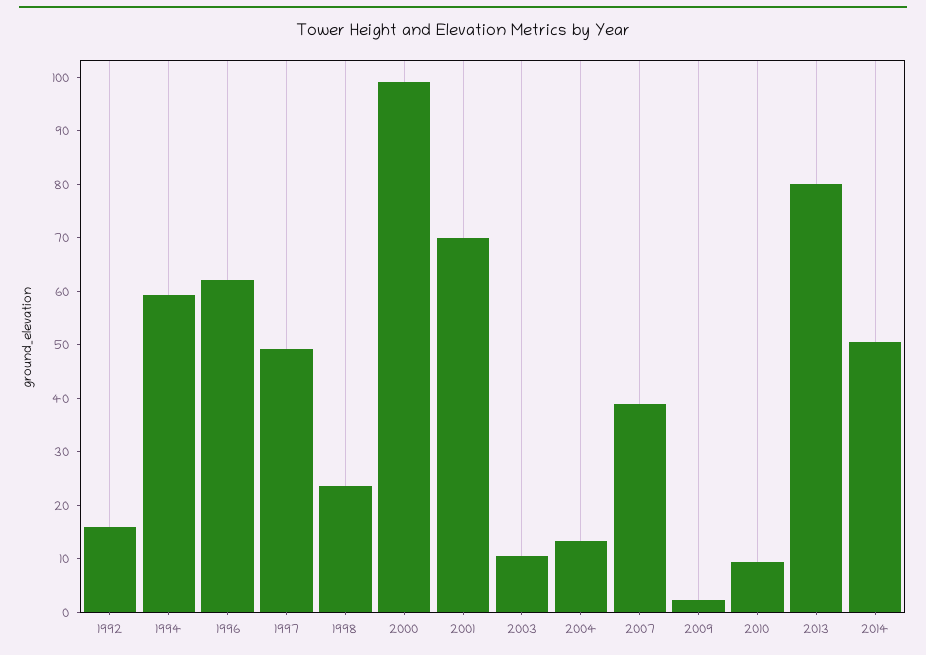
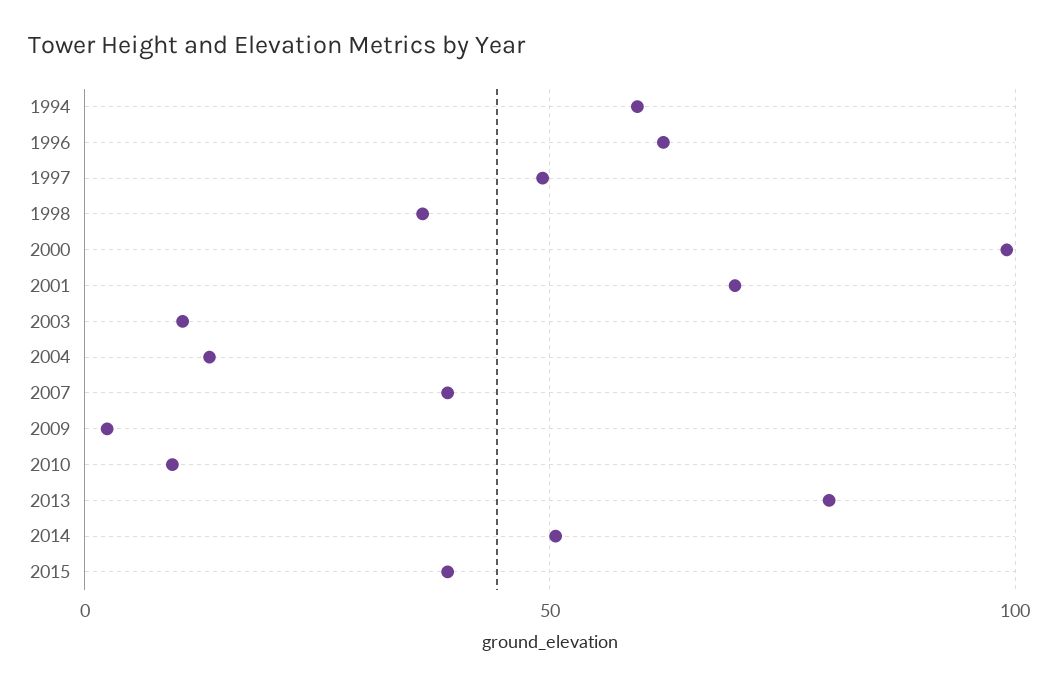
1992: 16 -> none
1998: 24 -> 35
2015: none -> 40

